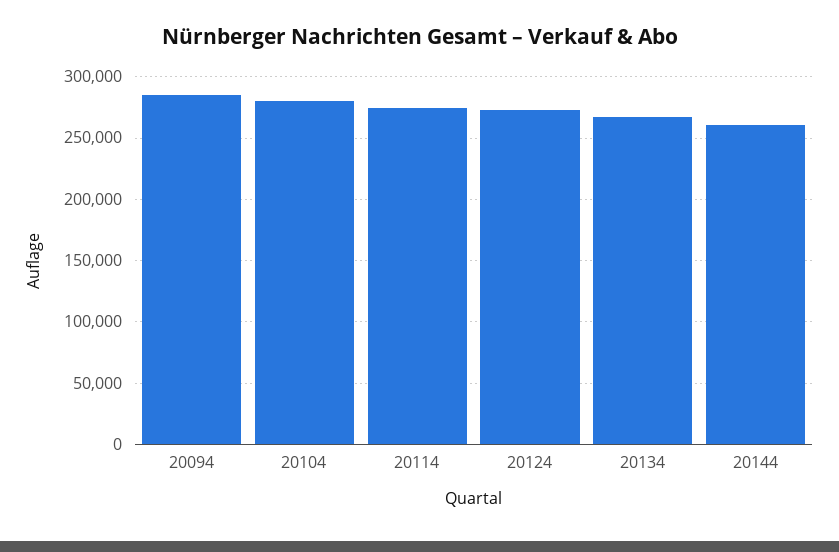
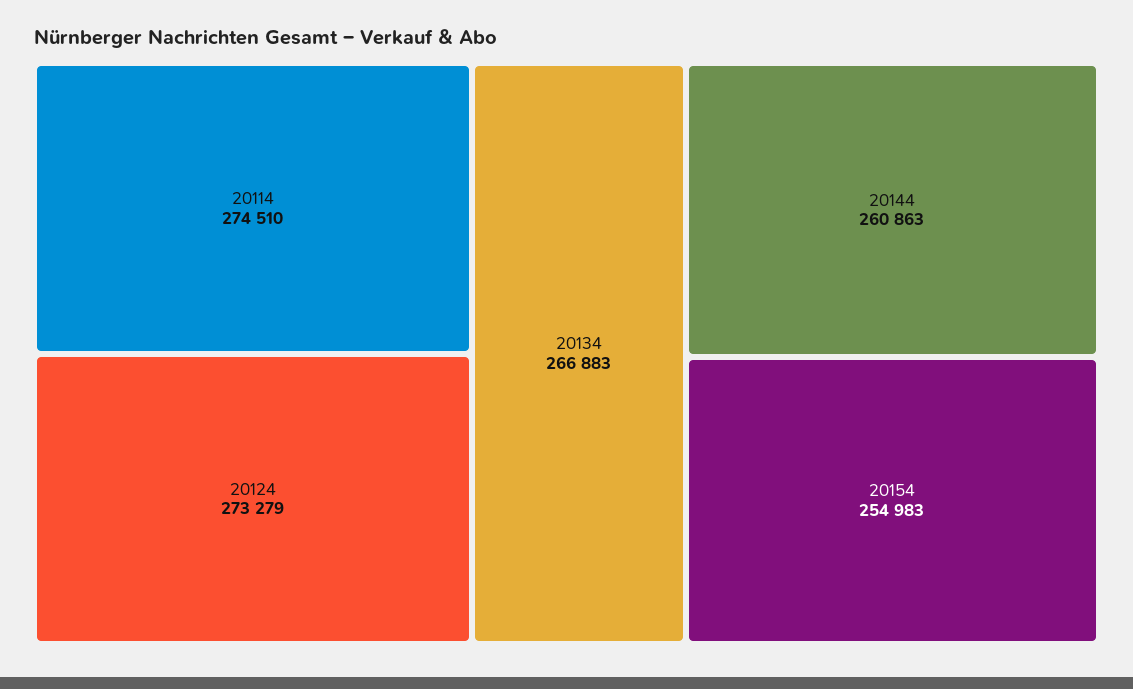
20094: 285000 -> none
20104: 280000 -> none
20154: none -> 254983

